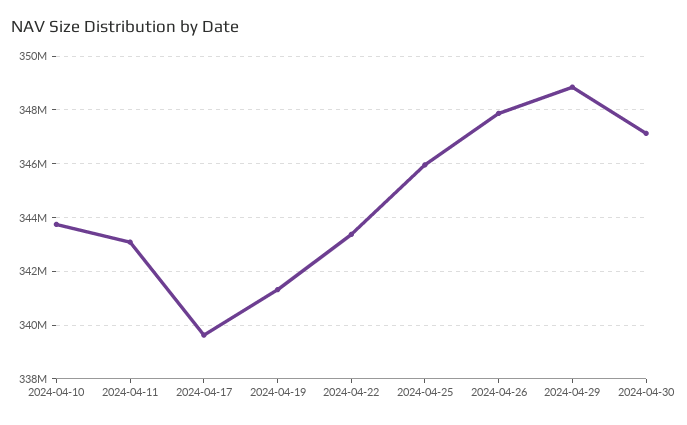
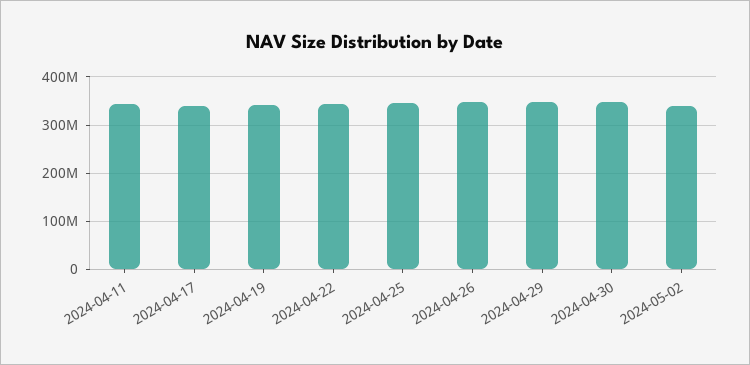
2024-04-10: 343750000 -> none
2024-05-02: none -> 340000000

